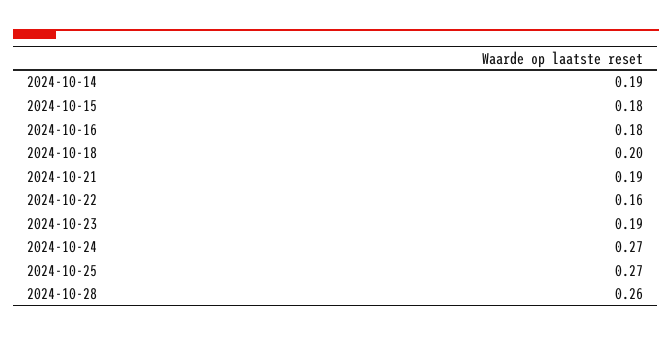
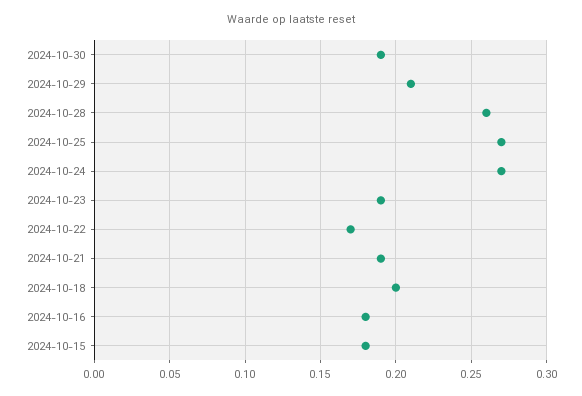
2024-10-14: 0.19 -> none
2024-10-22: 0.16 -> 0.17
2024-10-30: none -> 0.19
2024-10-29: none -> 0.21

